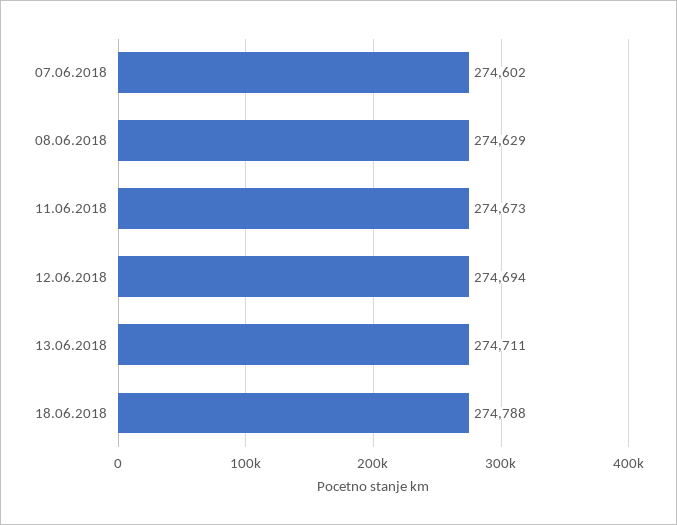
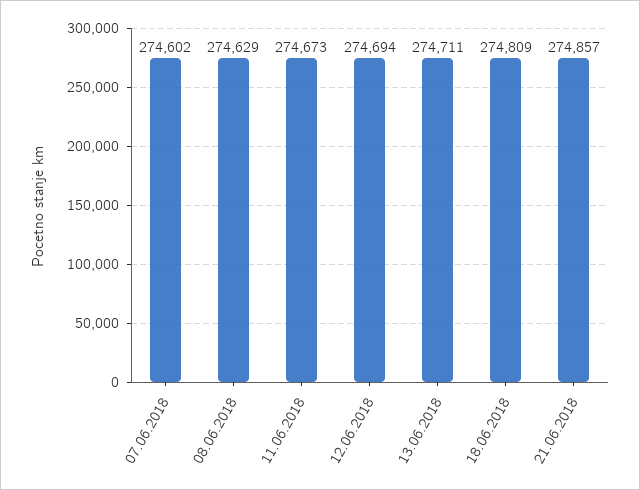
18.06.2018: 274788 -> 274809
21.06.2018: none -> 274857

